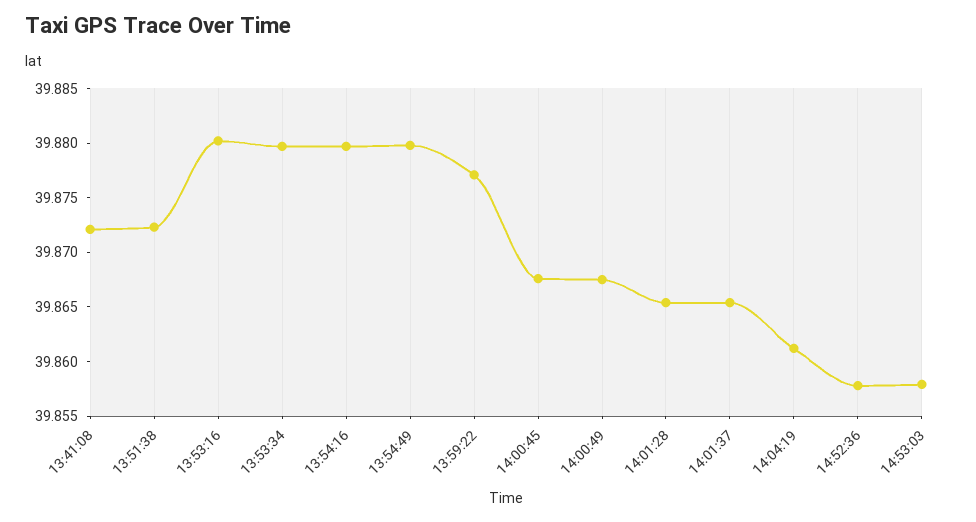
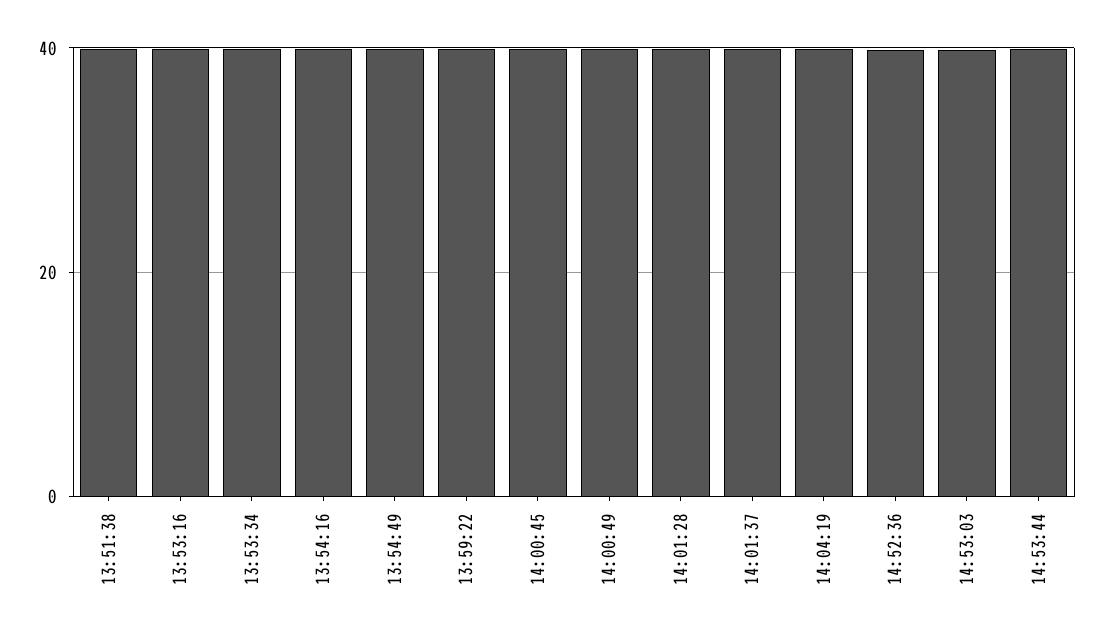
13:41:08: 39.872 -> none
14:53:44: none -> 40

